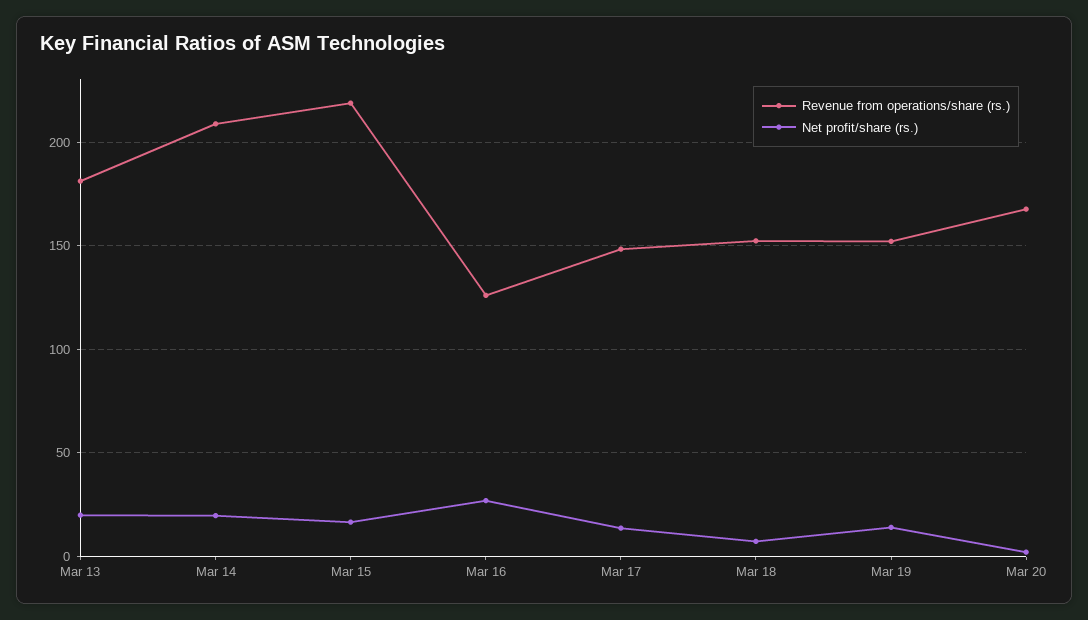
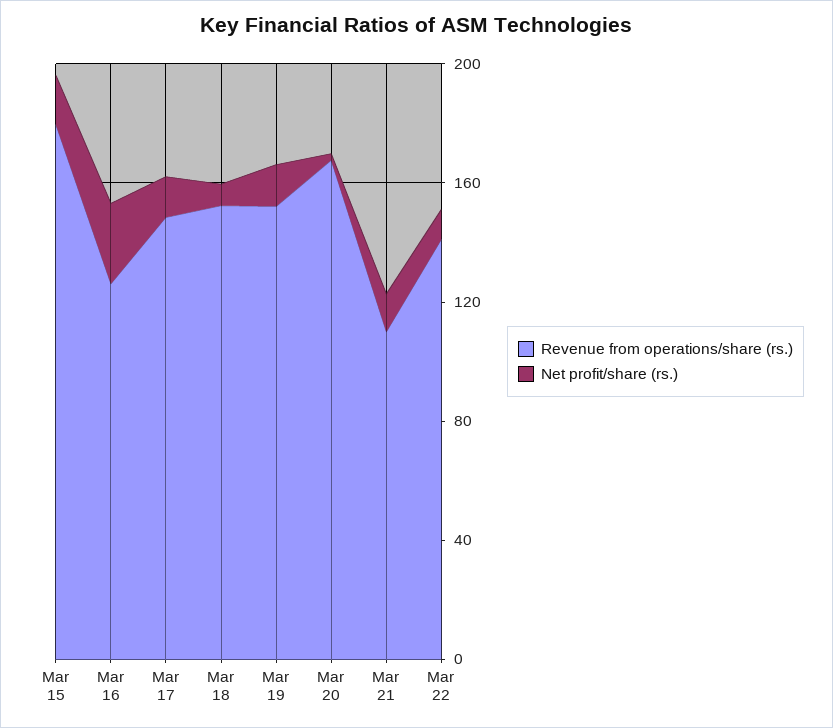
Revenue from operations/share (rs.), Mar 13: 180 -> none
Net profit/share (rs.), Mar 13: 20 -> none
Revenue from operations/share (rs.), Mar 14: 210 -> none
Net profit/share (rs.), Mar 14: 20 -> none
Revenue from operations/share (rs.), Mar 15: 220 -> 180
Revenue from operations/share (rs.), Mar 21: none -> 110
Net profit/share (rs.), Mar 21: none -> 10
Revenue from operations/share (rs.), Mar 22: none -> 140
Net profit/share (rs.), Mar 22: none -> 10

